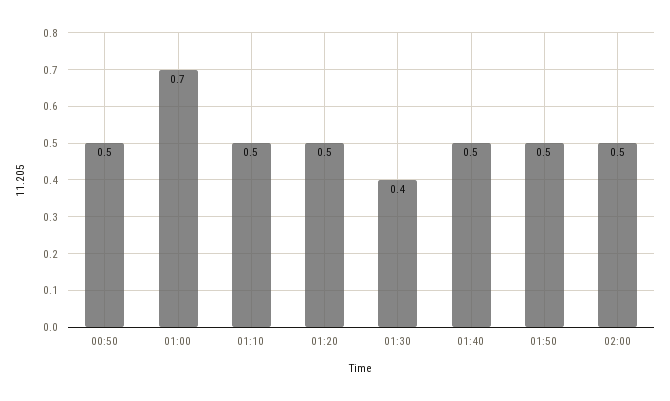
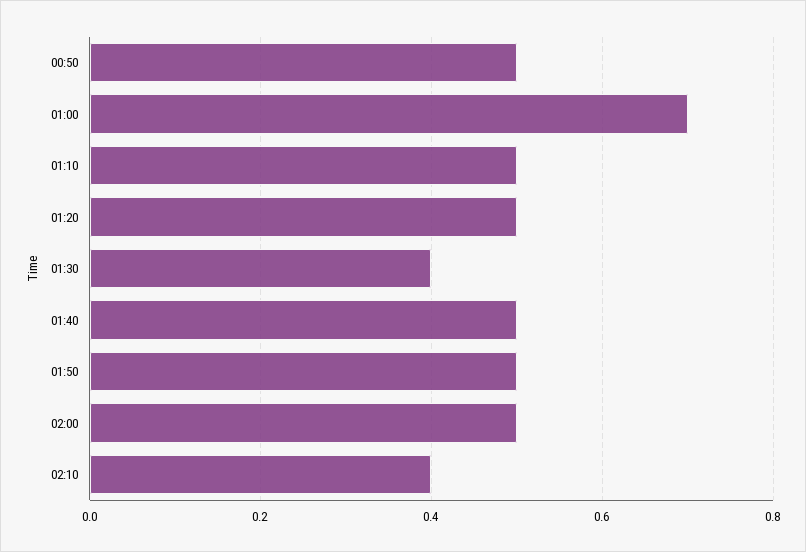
02:10: none -> 0.4

